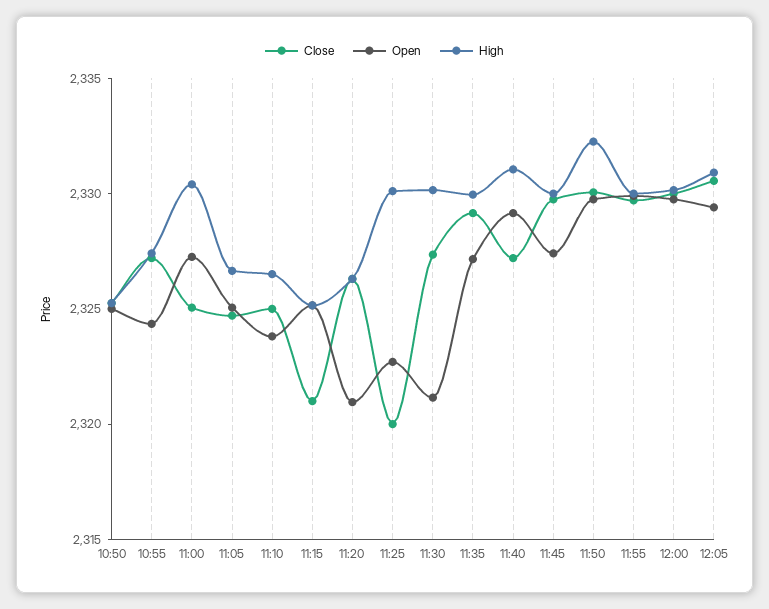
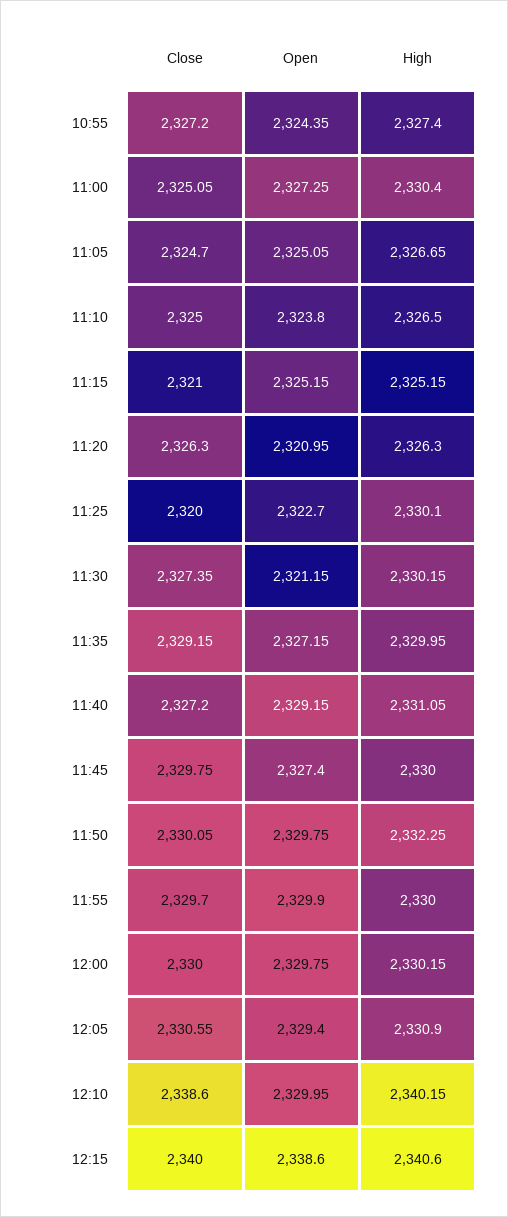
Close, 10:50: 2325 -> none
Open, 10:50: 2325 -> none
High, 10:50: 2325 -> none
Close, 12:10: none -> 2338.6
Open, 12:10: none -> 2329.95
High, 12:10: none -> 2340.15
Close, 12:15: none -> 2340
Open, 12:15: none -> 2338.6
High, 12:15: none -> 2340.6

